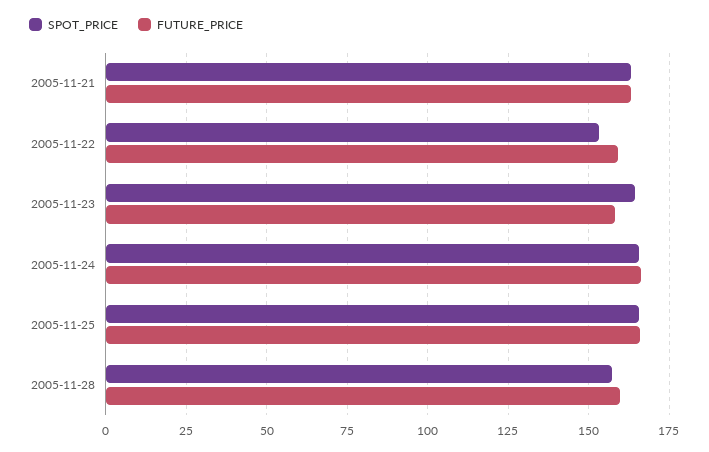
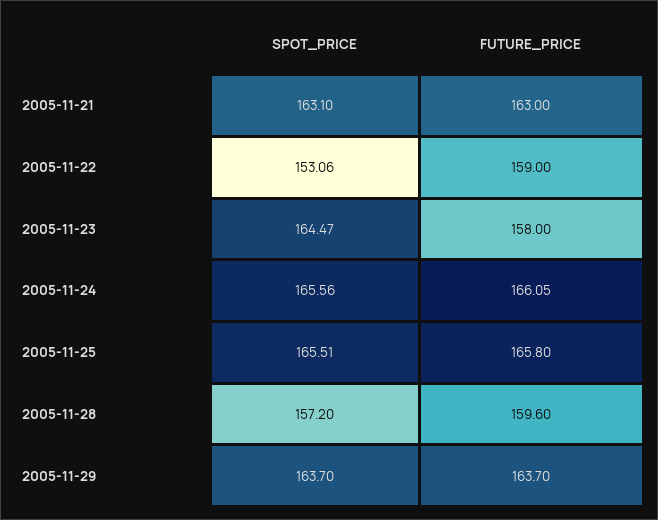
SPOT_PRICE, 2005-11-29: none -> 163.7
FUTURE_PRICE, 2005-11-29: none -> 163.7

